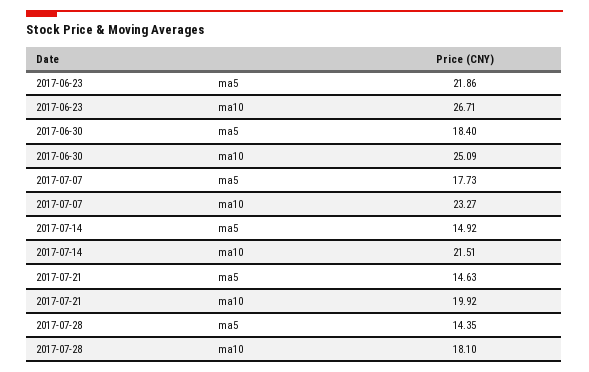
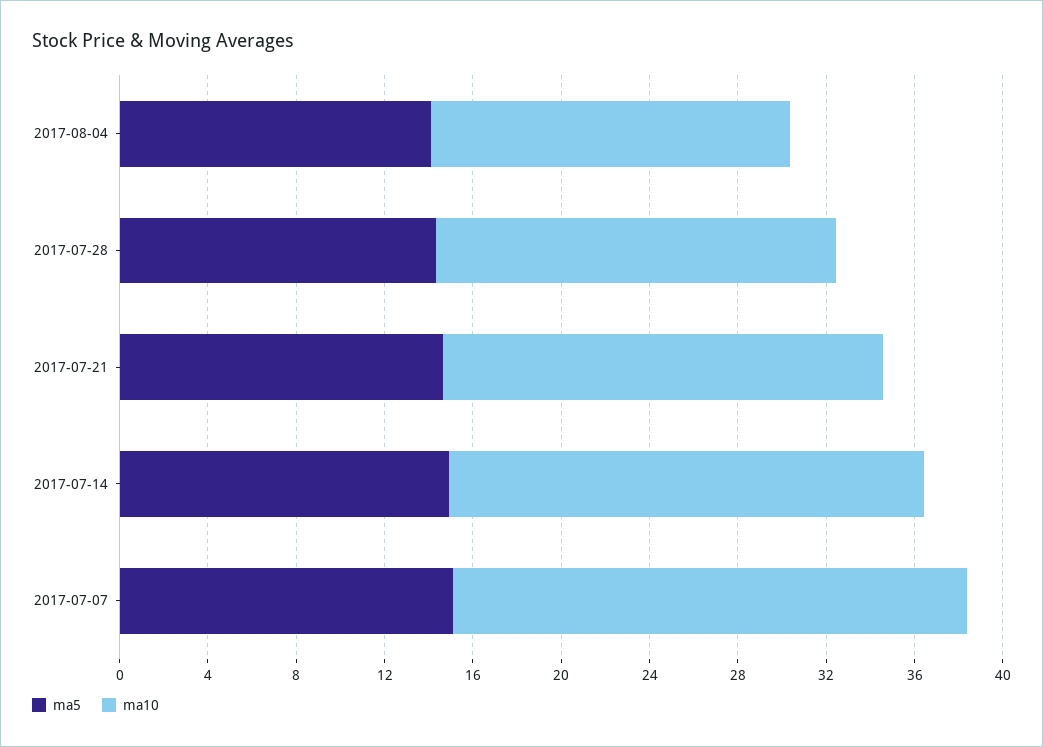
ma5, 2017-06-23: 21.86 -> none
ma10, 2017-06-23: 26.71 -> none
ma5, 2017-06-30: 18.4 -> none
ma10, 2017-06-30: 25.09 -> none
ma5, 2017-07-07: 17.73 -> 15
ma5, 2017-08-04: none -> 14
ma10, 2017-08-04: none -> 16

